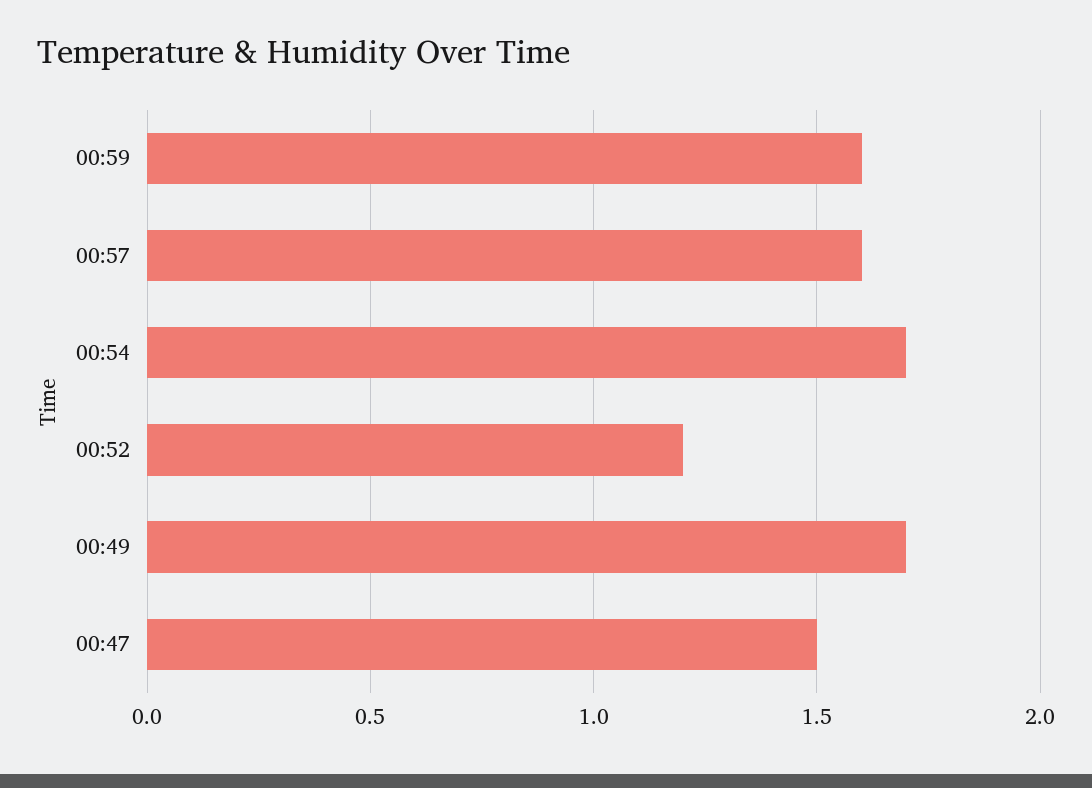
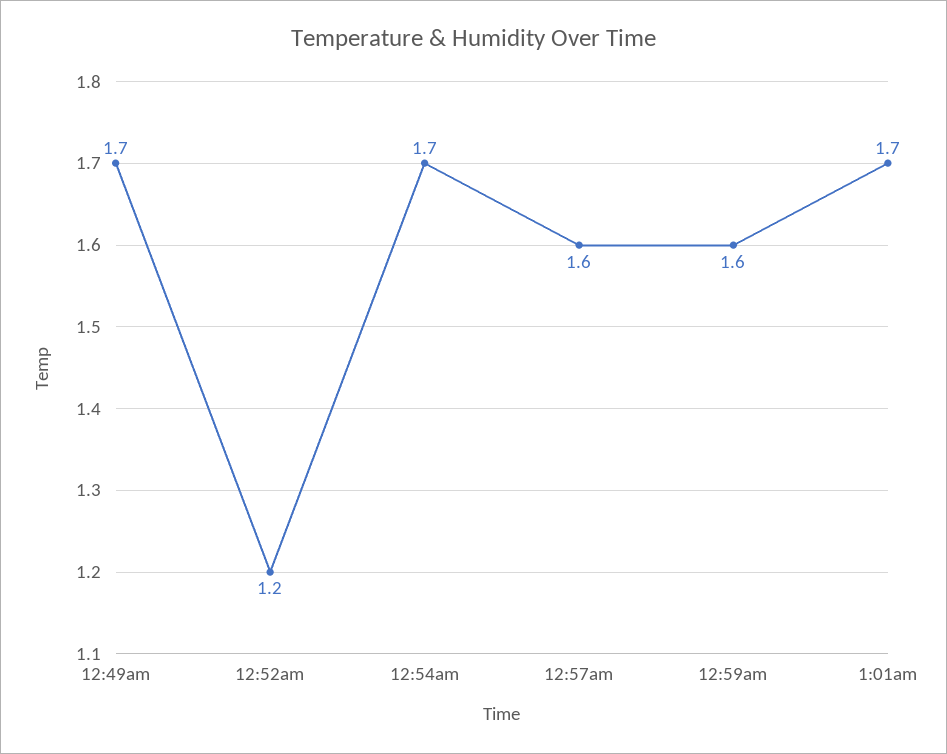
00:47: 1.5 -> none
1:01am: none -> 1.7

